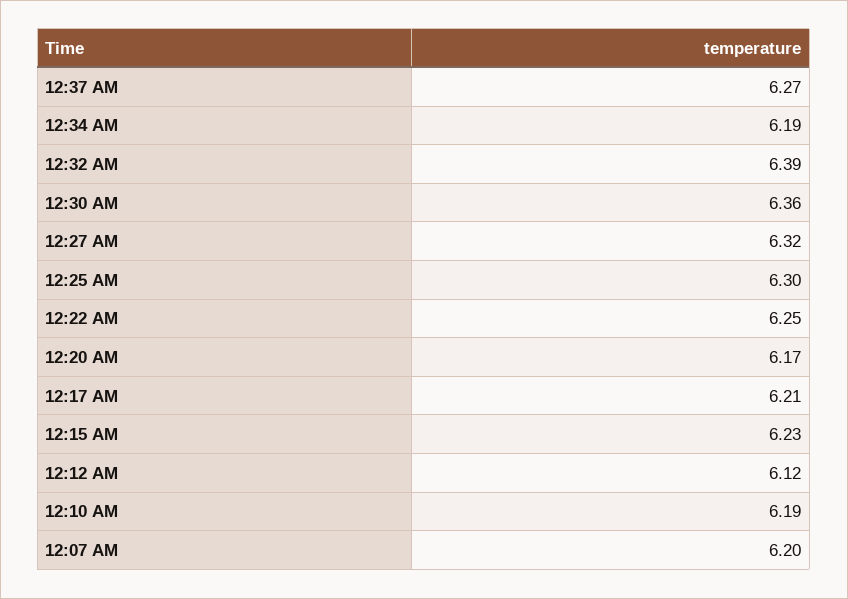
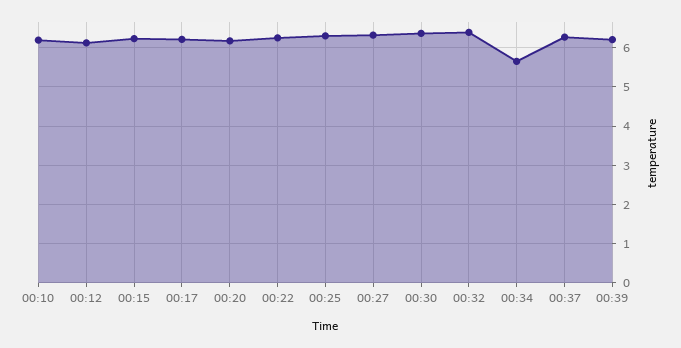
12:34 AM: 6.19 -> 5.6
12:07 AM: 6.2 -> none
00:39: none -> 6.2

